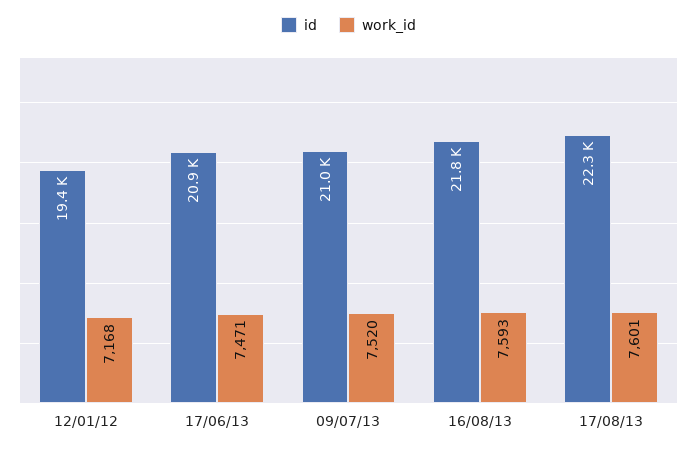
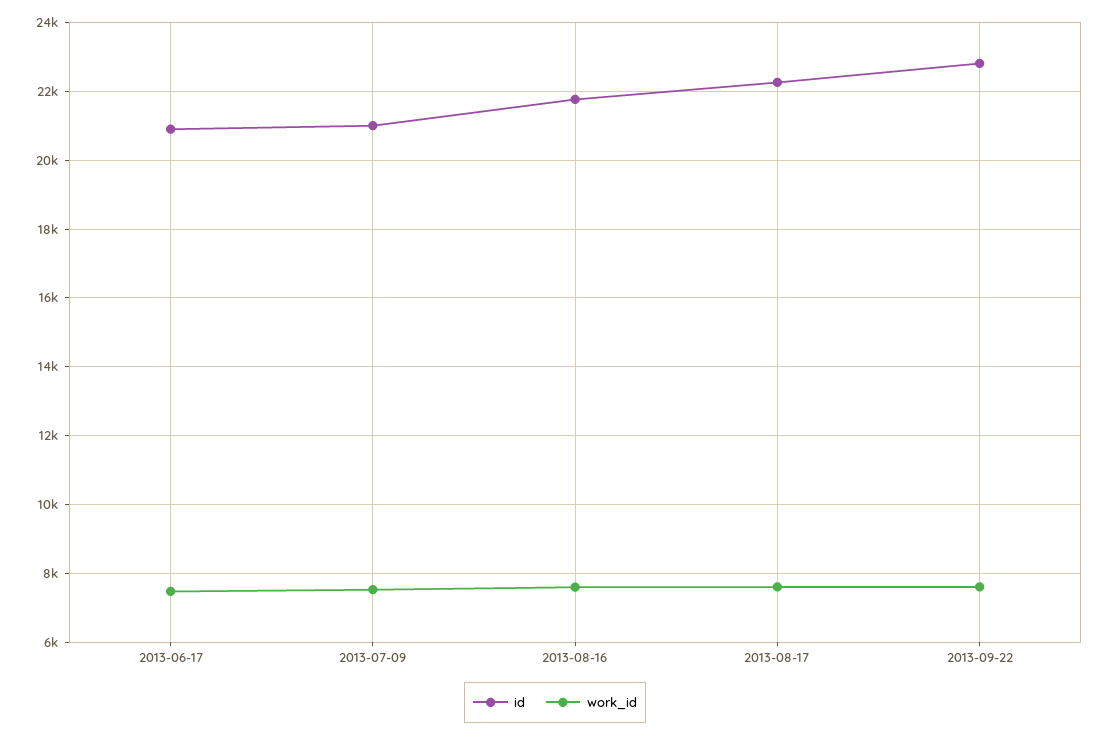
id, 12/01/12: 19400 -> none
work_id, 12/01/12: 7168 -> none
id, 2013-09-22: none -> 22800
work_id, 2013-09-22: none -> 7600

